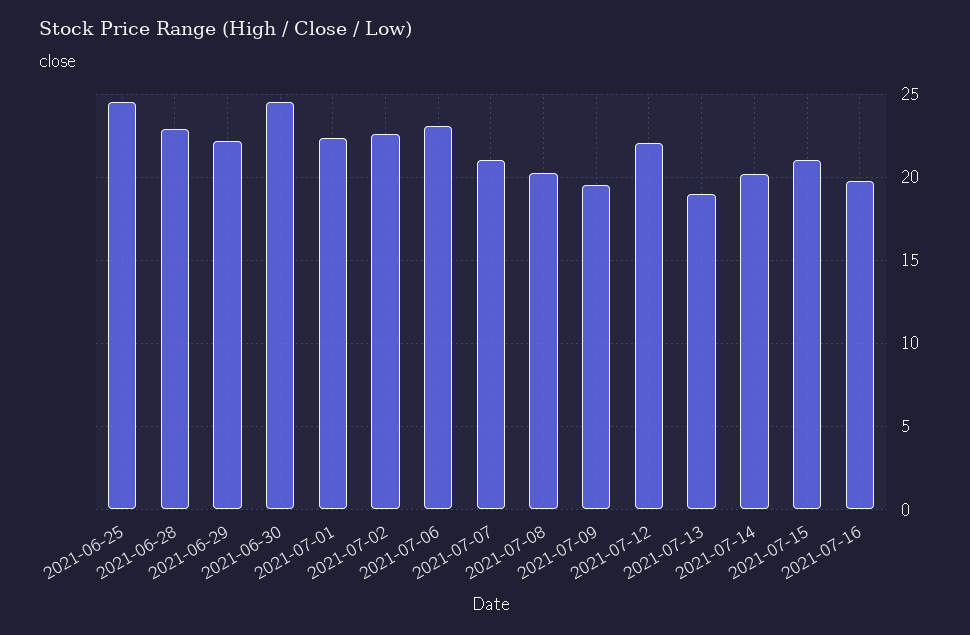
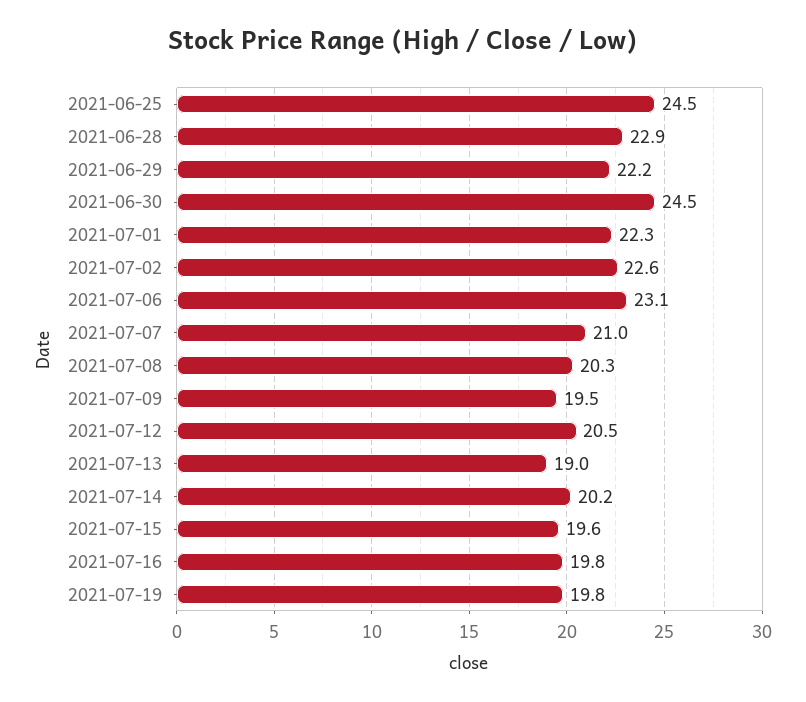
2021-07-12: 22 -> 20.5
2021-07-15: 21 -> 19.6
2021-07-19: none -> 19.8

